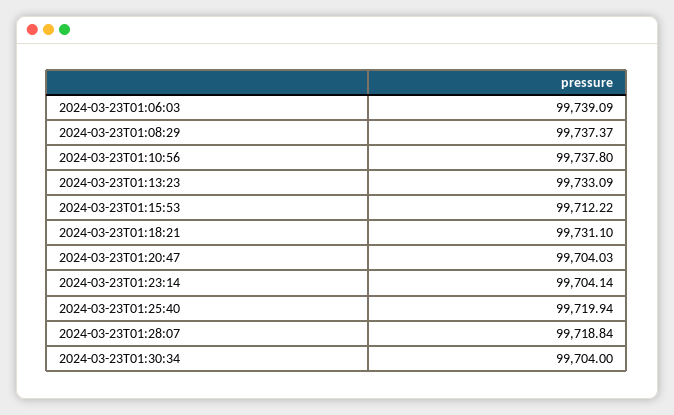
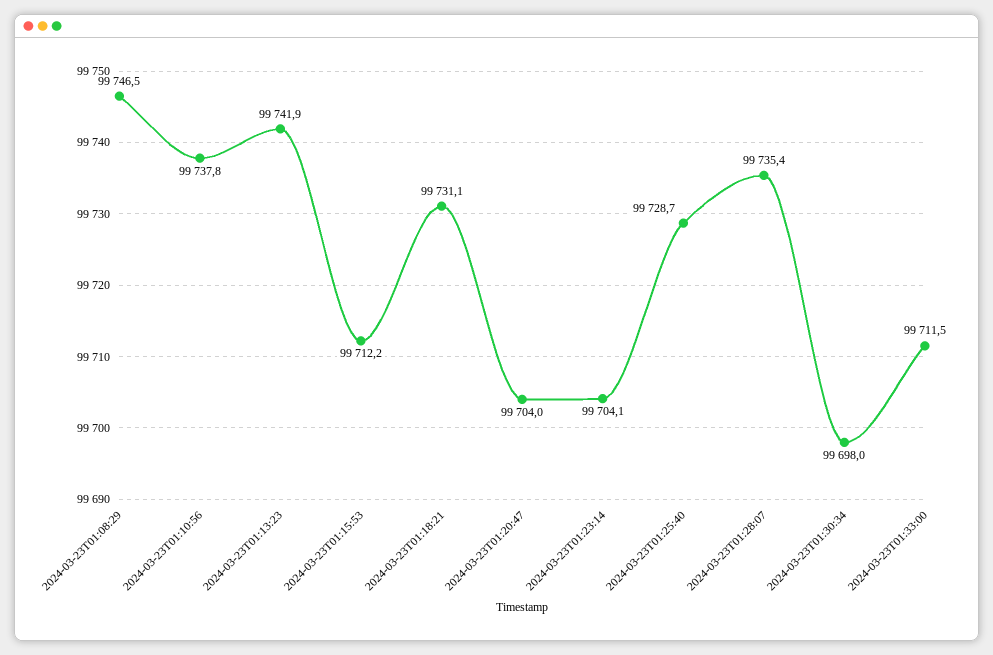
2024-03-23T01:06:03: 99739.09 -> none
2024-03-23T01:08:29: 99737.37 -> 99746.5
2024-03-23T01:13:23: 99733.09 -> 99741.9
2024-03-23T01:25:40: 99719.94 -> 99728.7
2024-03-23T01:28:07: 99718.84 -> 99735.4
2024-03-23T01:30:34: 99704 -> 99698
2024-03-23T01:33:00: none -> 99711.5

